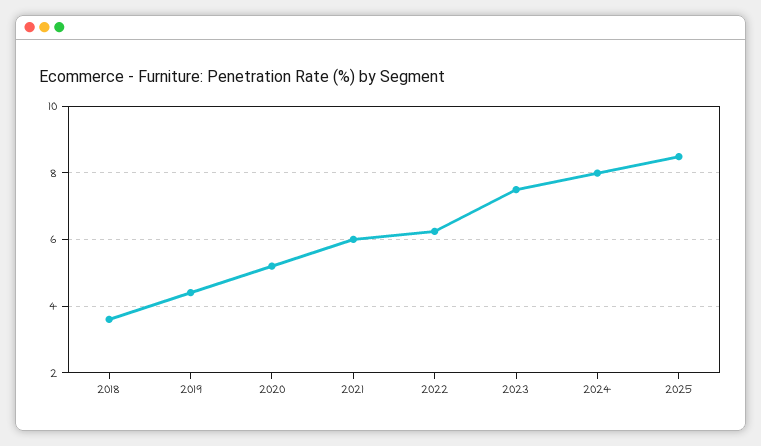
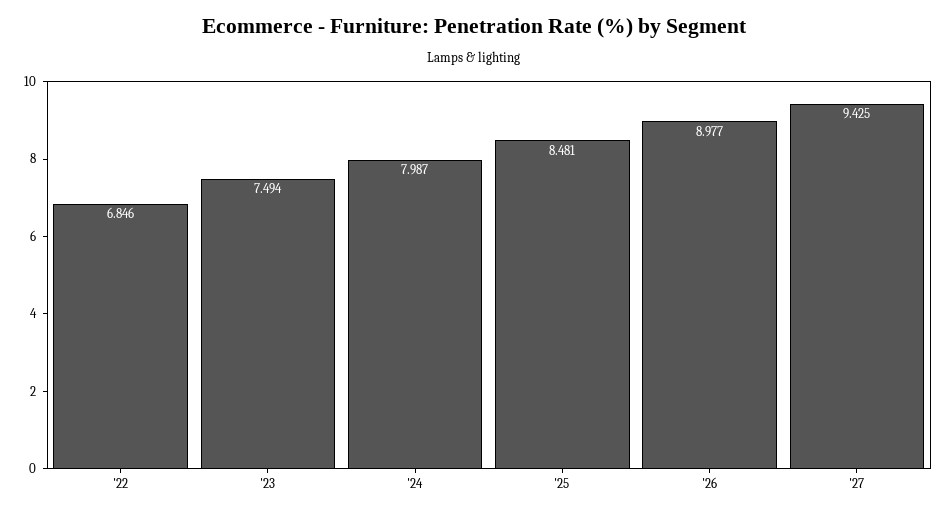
2018: 3.6 -> none
2019: 4.4 -> none
2020: 5.2 -> none
2021: 6 -> none
2022: 6.2 -> 6.846
'26: none -> 8.977
'27: none -> 9.425

